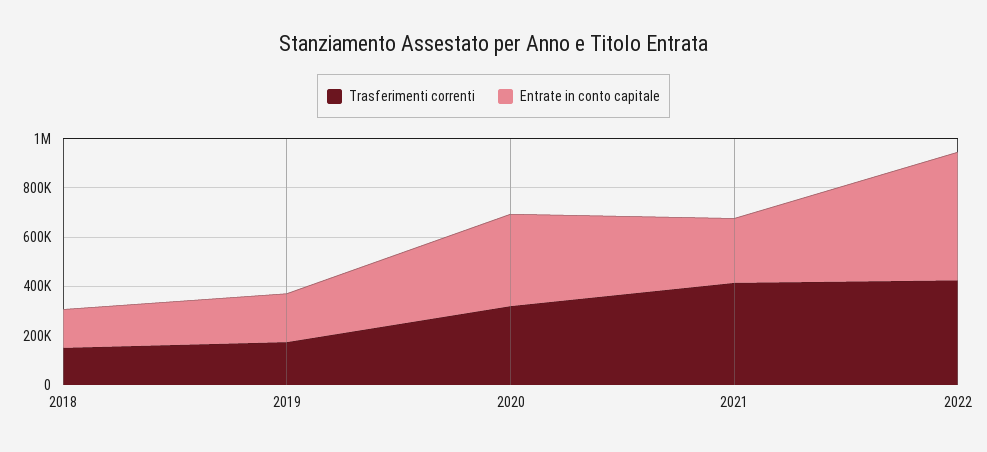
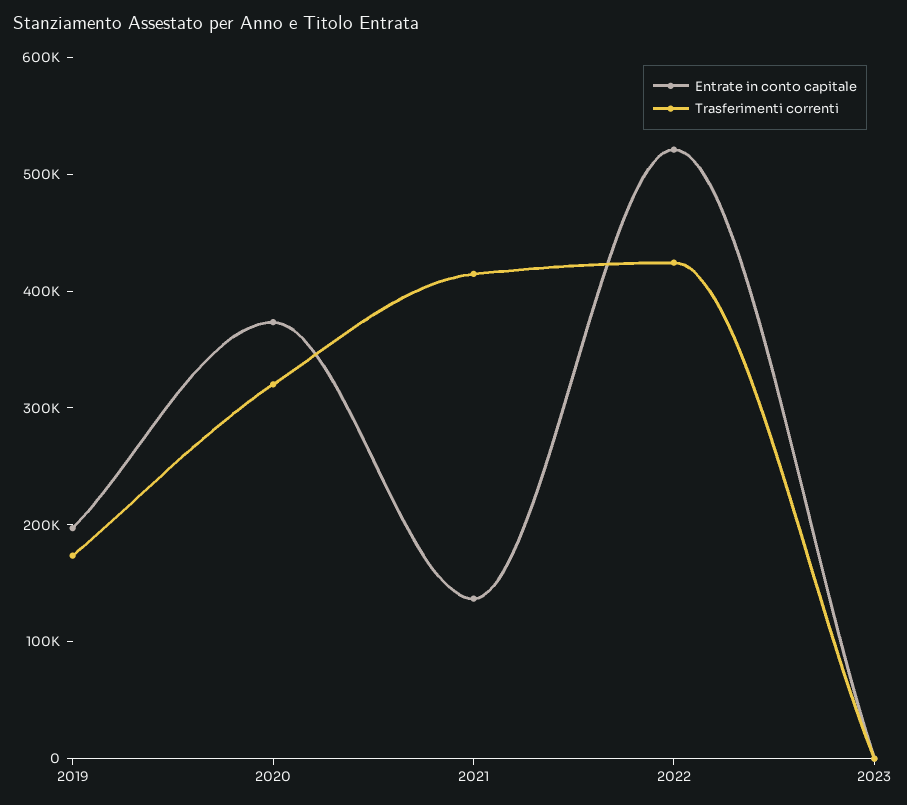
Trasferimenti correnti, 2018: 150000 -> none
Entrate in conto capitale, 2018: 150000 -> none
Entrate in conto capitale, 2021: 250000 -> 140000
Entrate in conto capitale, 2023: none -> 0
Trasferimenti correnti, 2023: none -> 0

